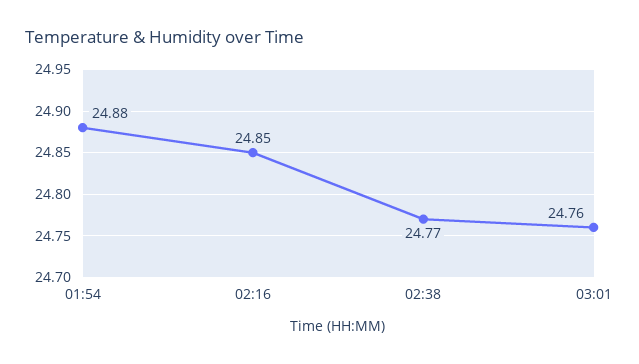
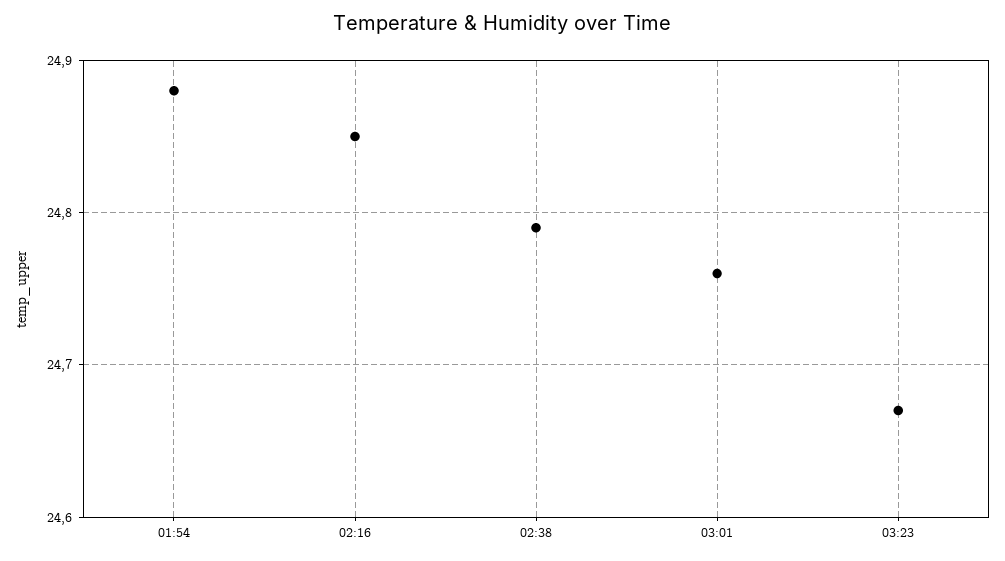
02:38: 24.77 -> 24.79
03:23: none -> 24.67

